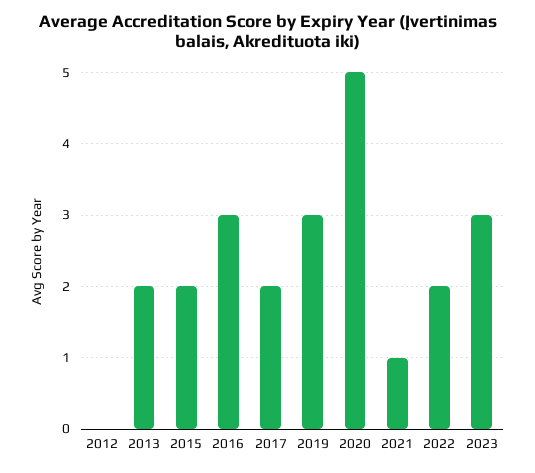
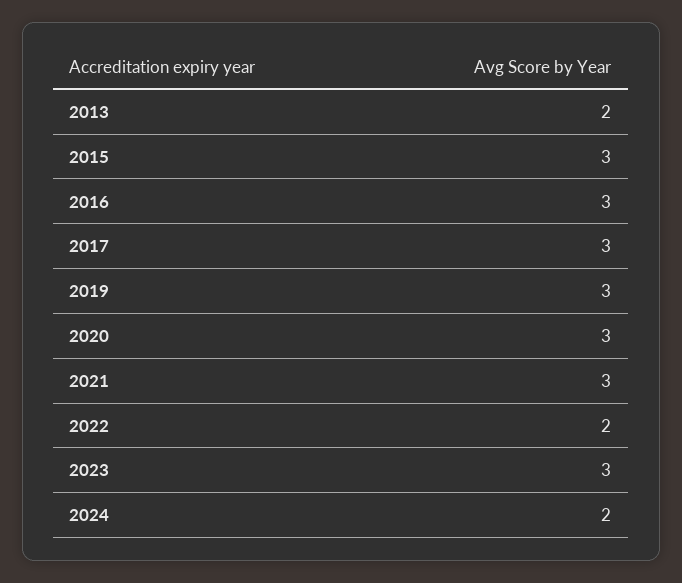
2012: 0 -> none
2015: 2 -> 3
2017: 2 -> 3
2020: 5 -> 3
2021: 1 -> 3
2024: none -> 2

